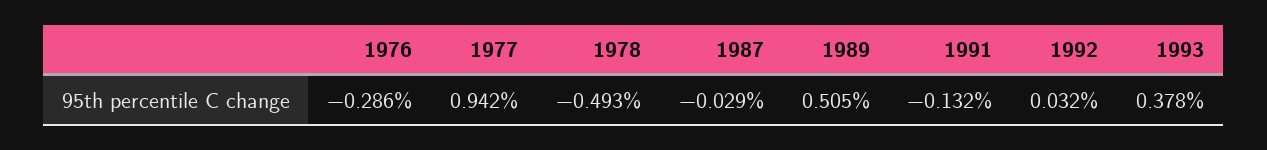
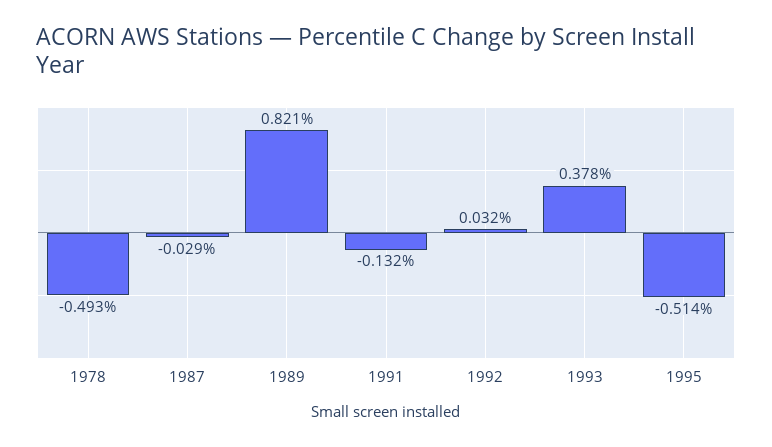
1976: -0.286 -> none
1977: 0.942 -> none
1989: 0.505 -> 0.821
1995: none -> -0.514

